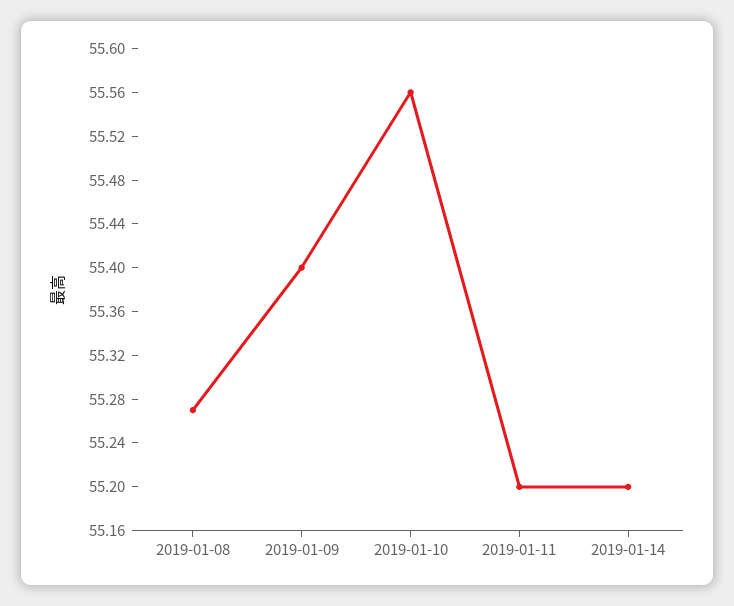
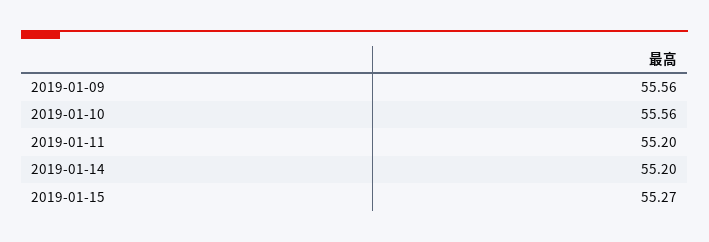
2019-01-08: 55.27 -> none
2019-01-09: 55.4 -> 55.56
2019-01-15: none -> 55.27

